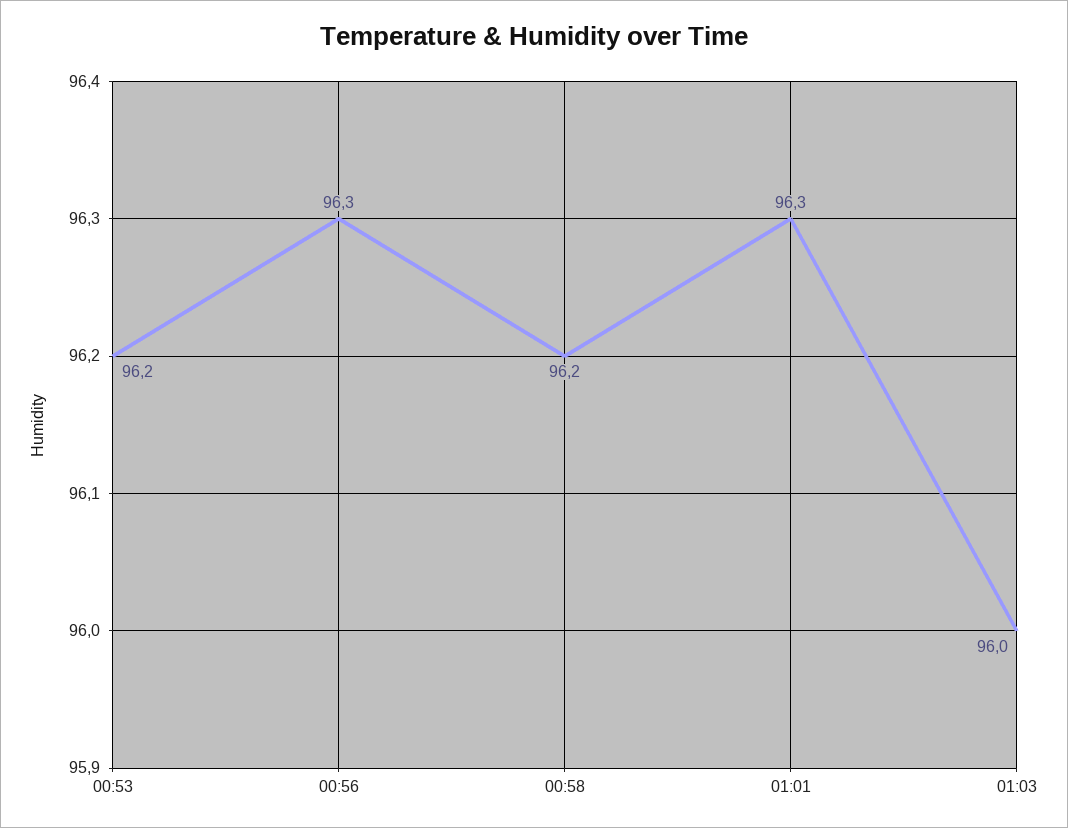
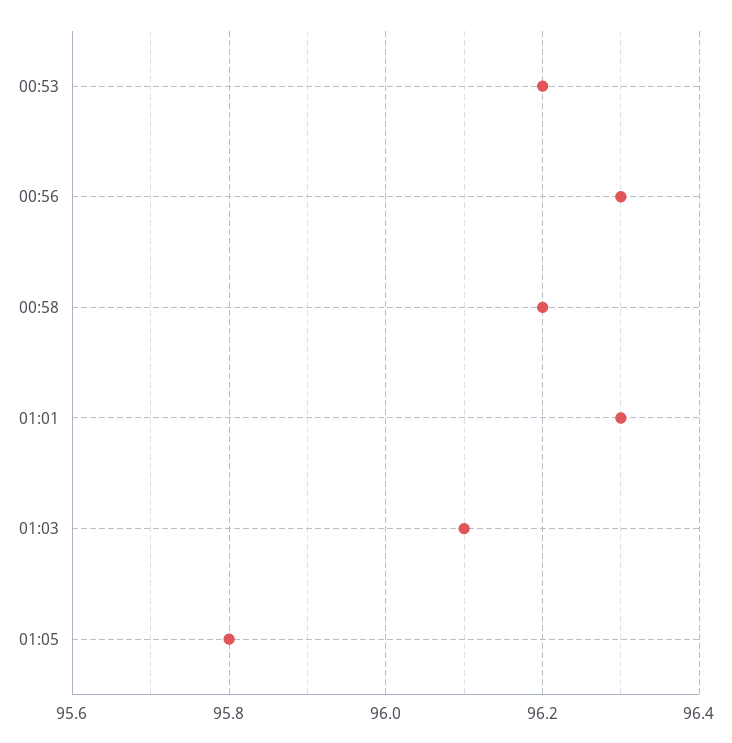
01:03: 96 -> 96.1
01:05: none -> 95.8

